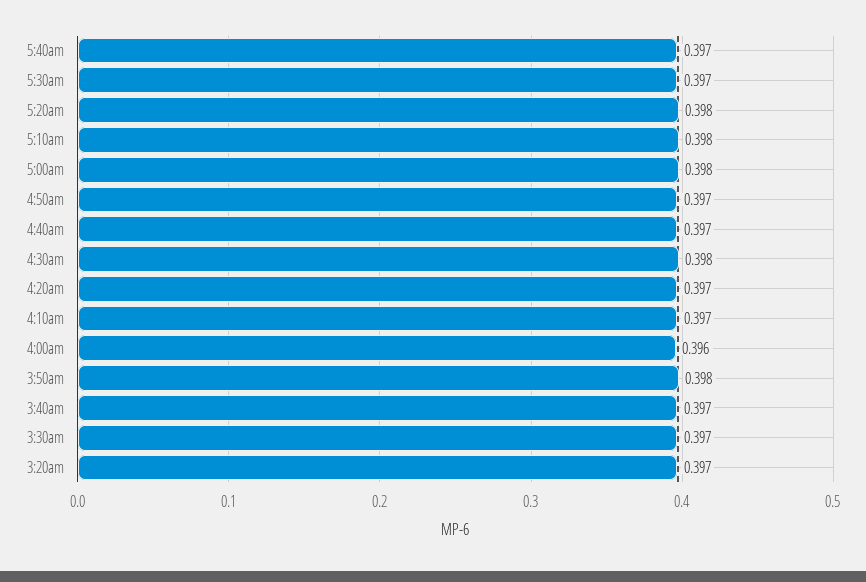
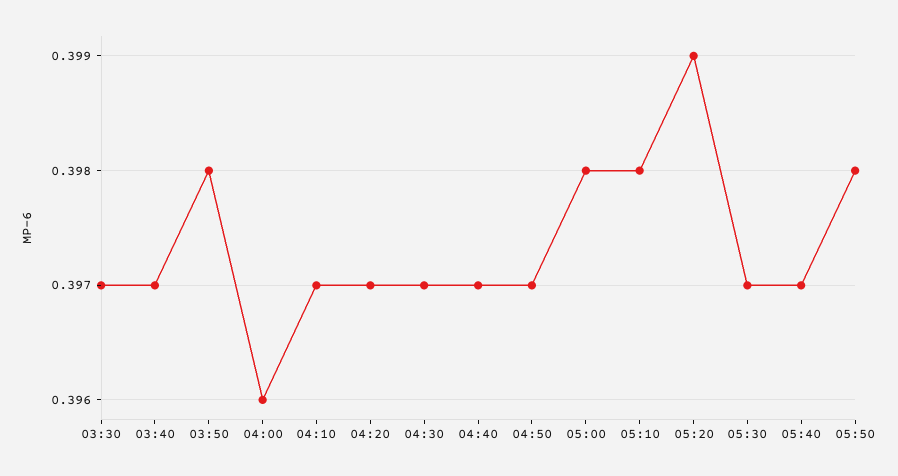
5:20am: 0.398 -> 0.399
4:30am: 0.398 -> 0.397
3:20am: 0.397 -> none
05:50: none -> 0.398

